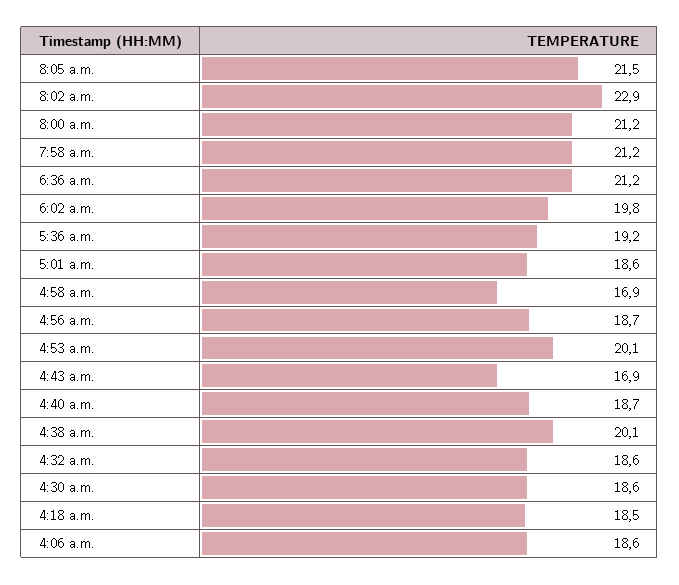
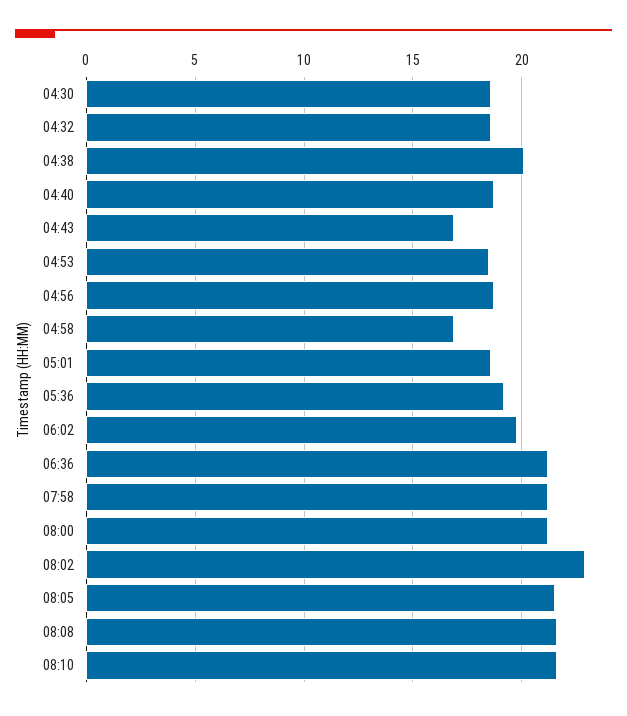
4:53 a.m.: 20.1 -> 18.5
4:18 a.m.: 18.5 -> none
4:06 a.m.: 18.6 -> none
08:08: none -> 21.5
08:10: none -> 21.5

